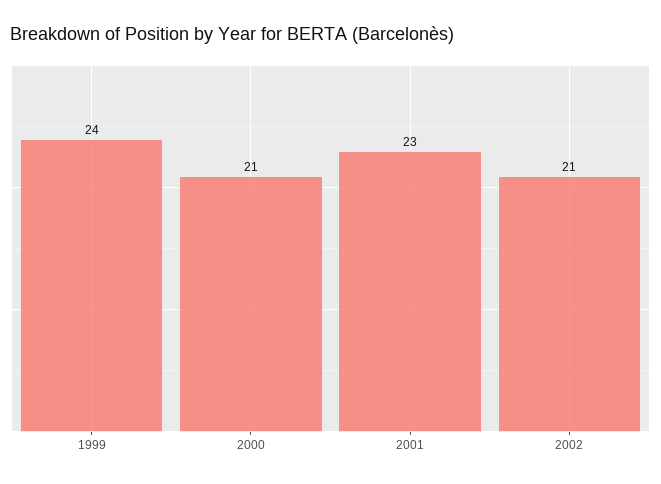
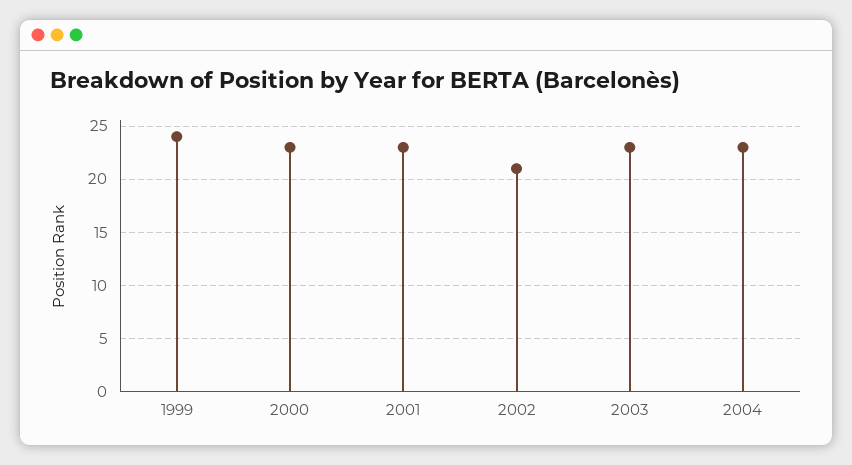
2000: 21 -> 23
2003: none -> 23
2004: none -> 23

